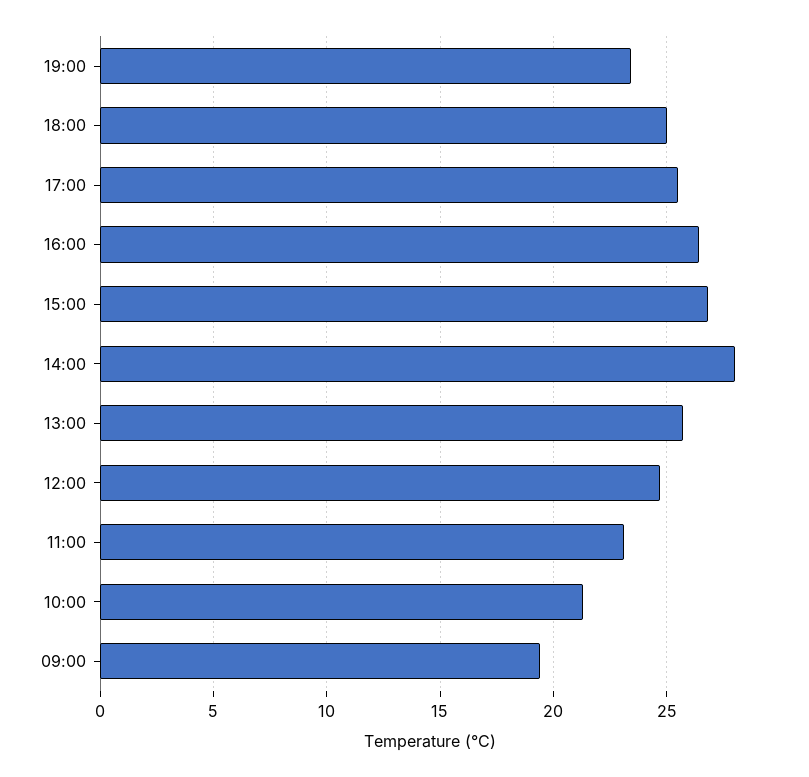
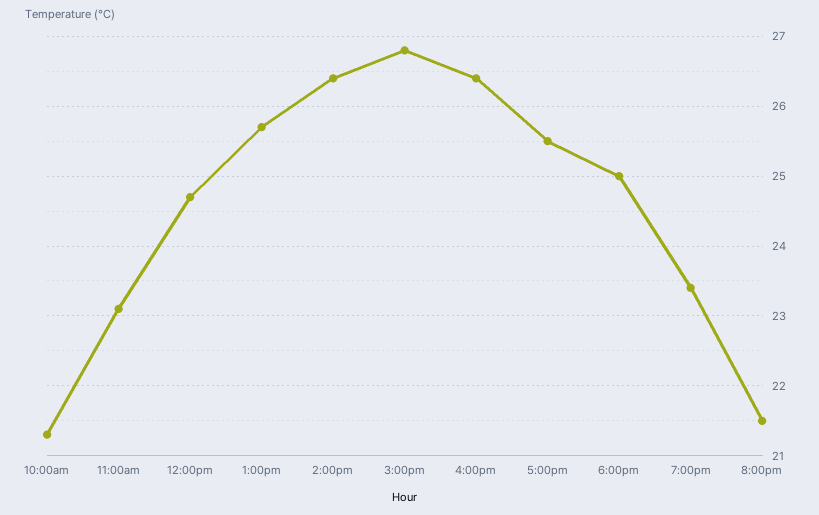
14:00: 28 -> 26.4
09:00: 19.5 -> none
8:00pm: none -> 21.5

